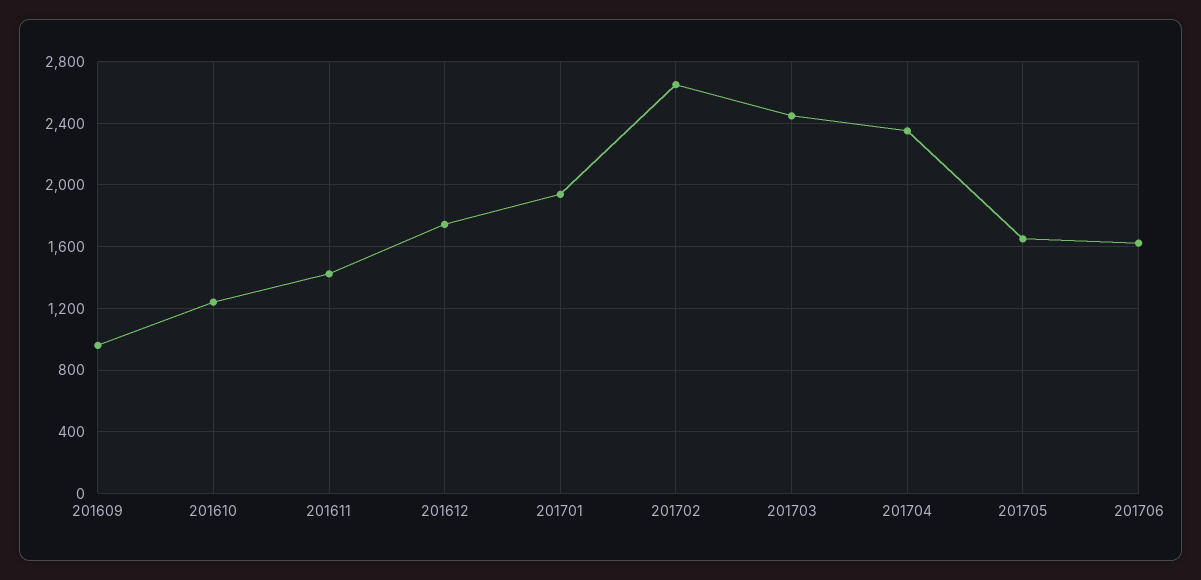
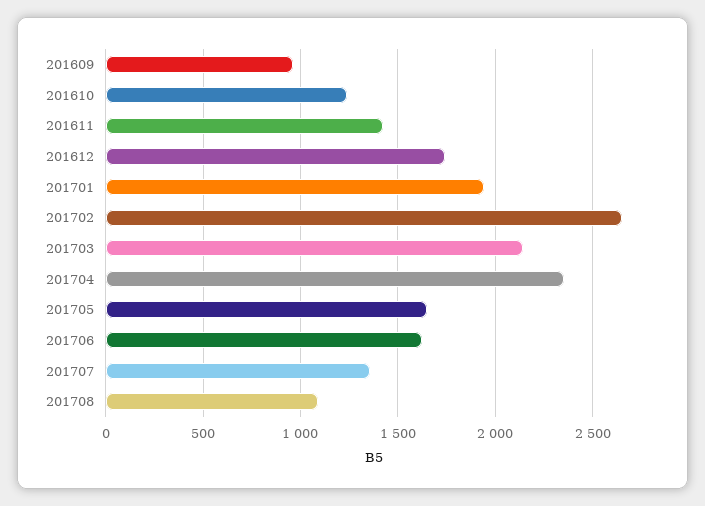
201703: 2450 -> 2150
201707: none -> 1350
201708: none -> 1100

